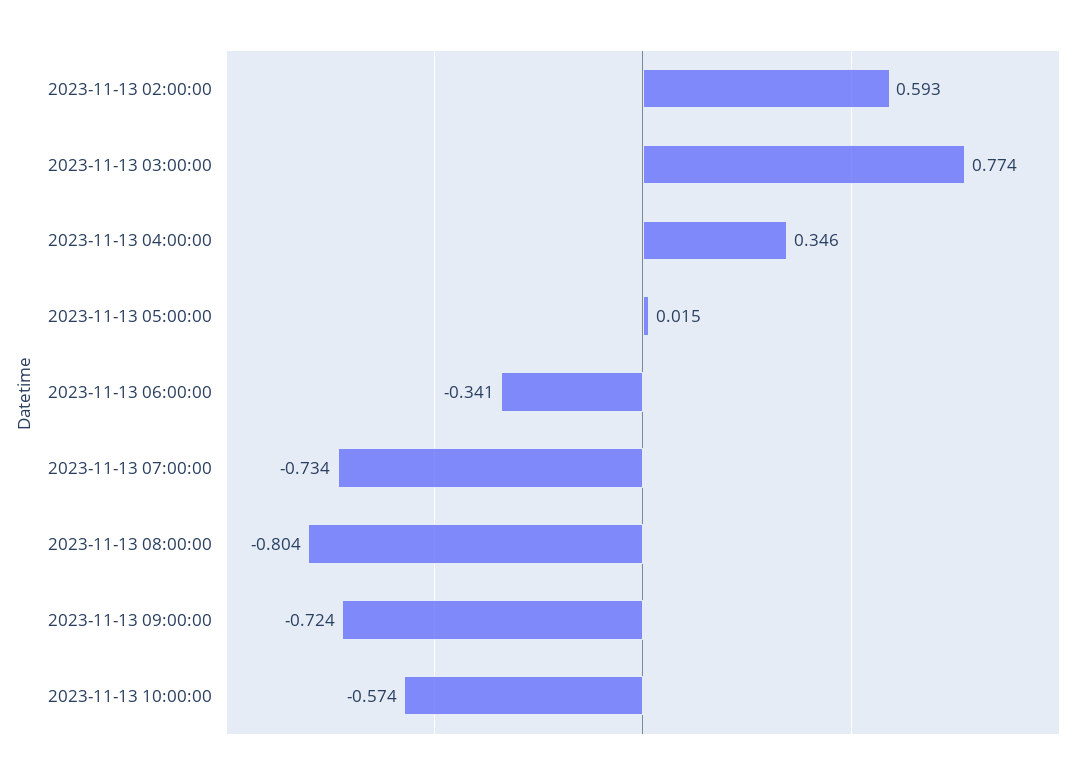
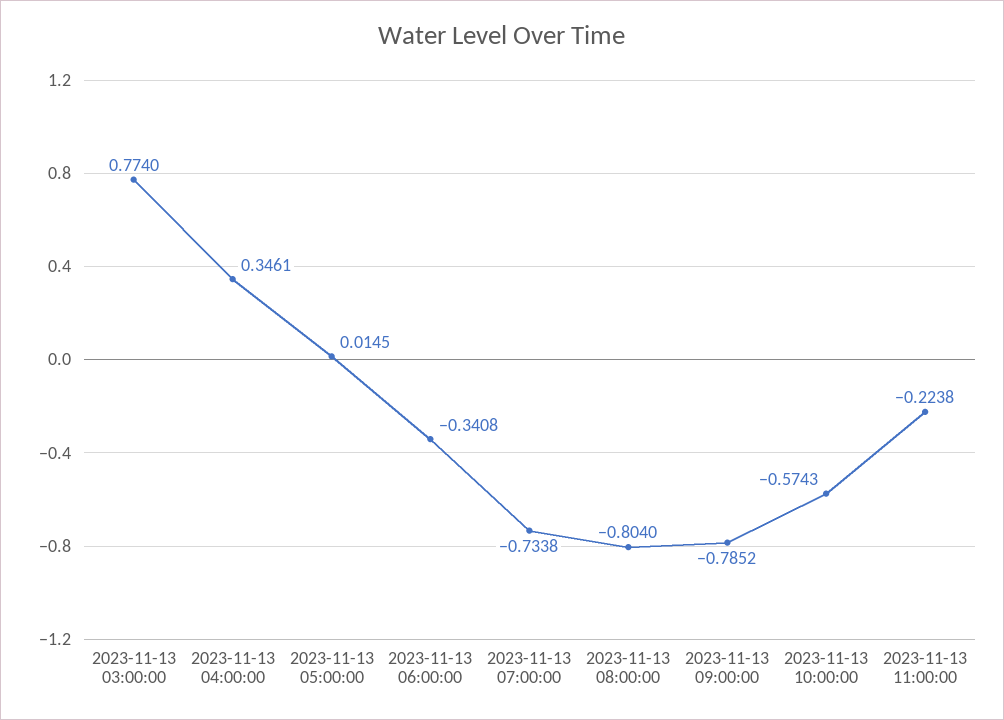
2023-11-13 02:00:00: 0.593 -> none
2023-11-13 09:00:00: -0.724 -> -0.7852
2023-11-13 11:00:00: none -> -0.2238

